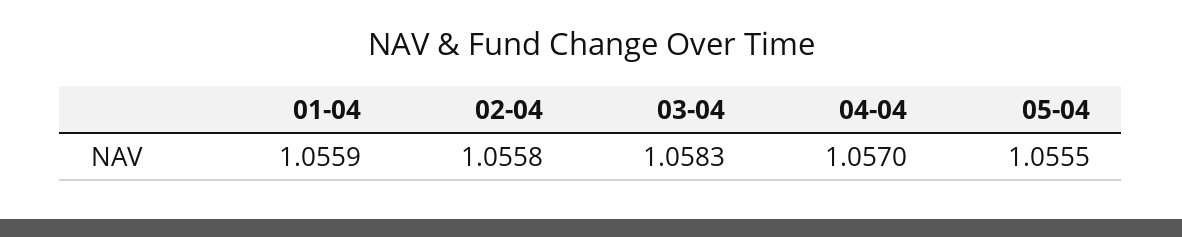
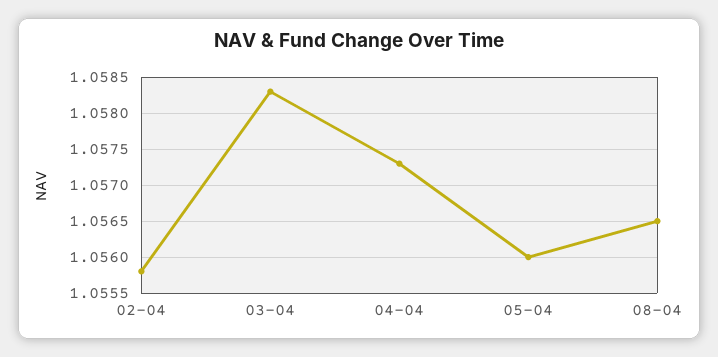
01-04: 1.0559 -> none
04-04: 1.057 -> 1.0573
05-04: 1.0555 -> 1.056
08-04: none -> 1.0565

